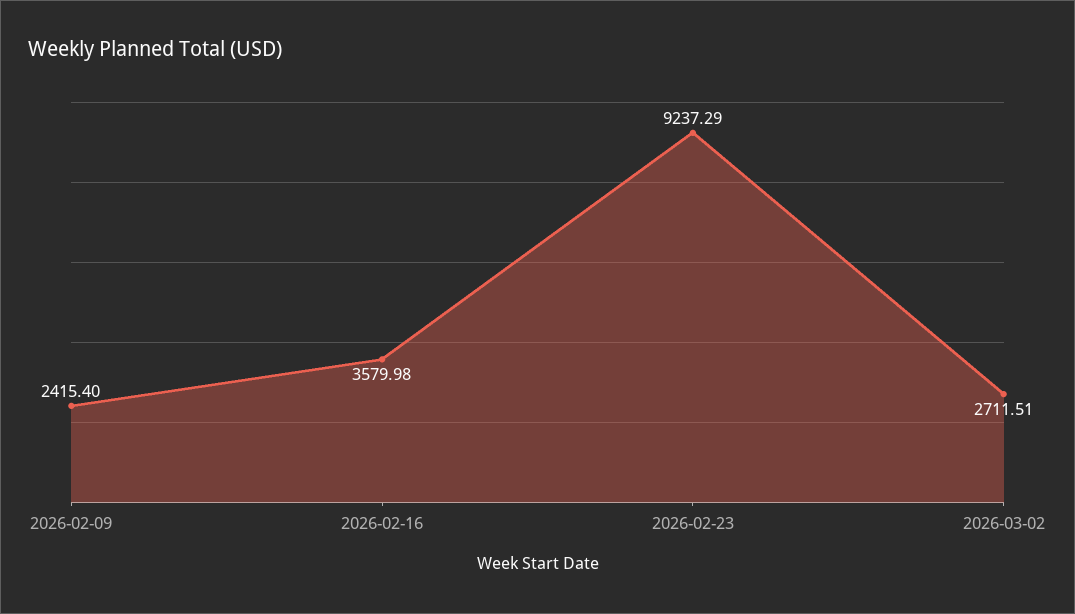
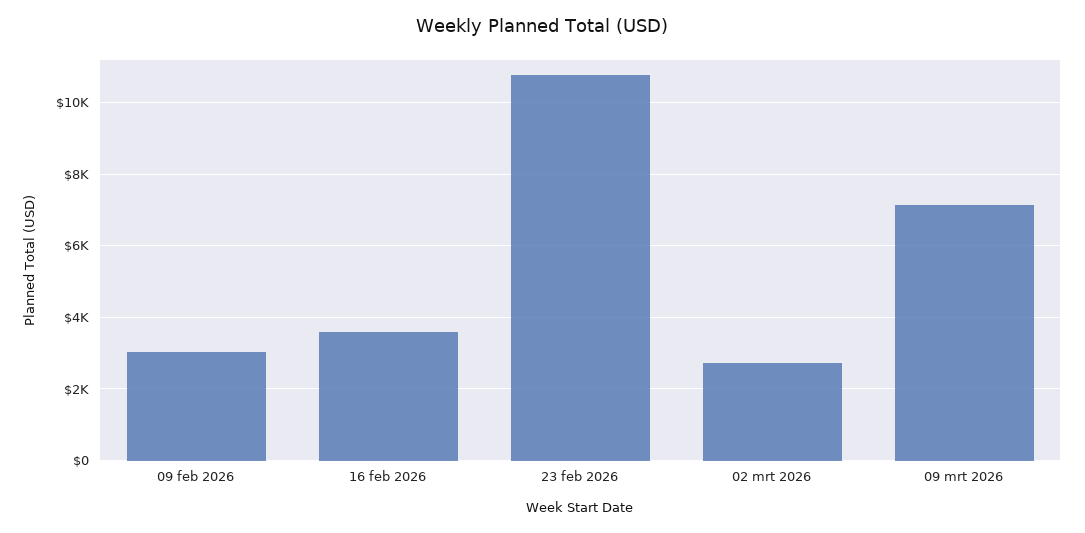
2026-02-09: 2415.4 -> 3000
2026-02-23: 9237.29 -> 10800
09 mrt 2026: none -> 7200

